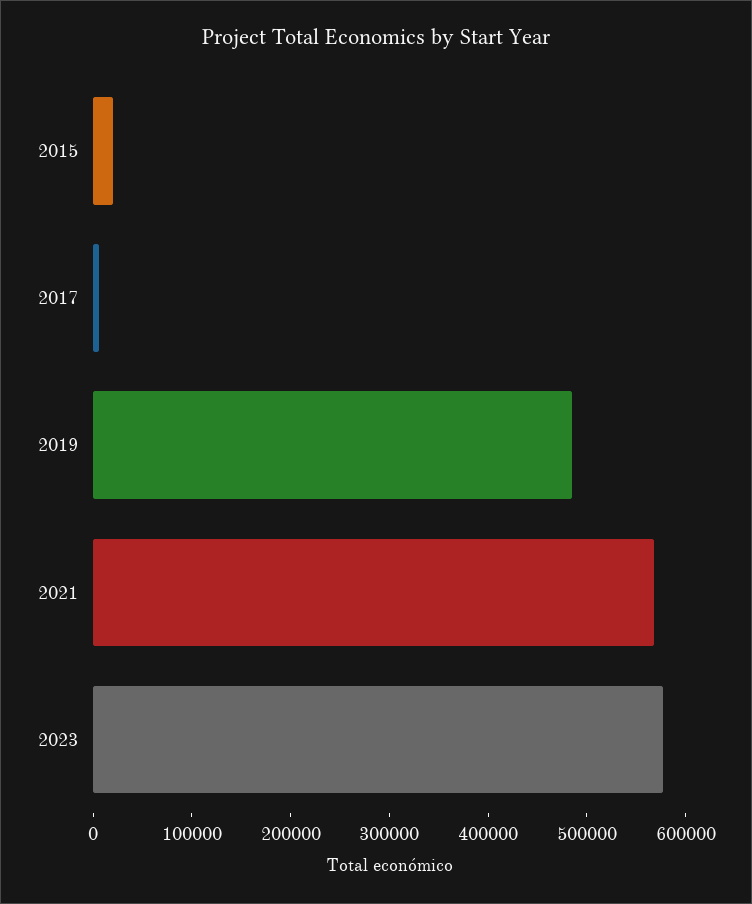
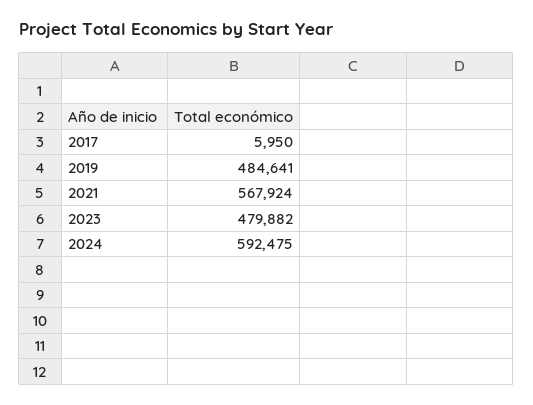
2015: 20000 -> none
2023: 580000 -> 479882
2024: none -> 592475

